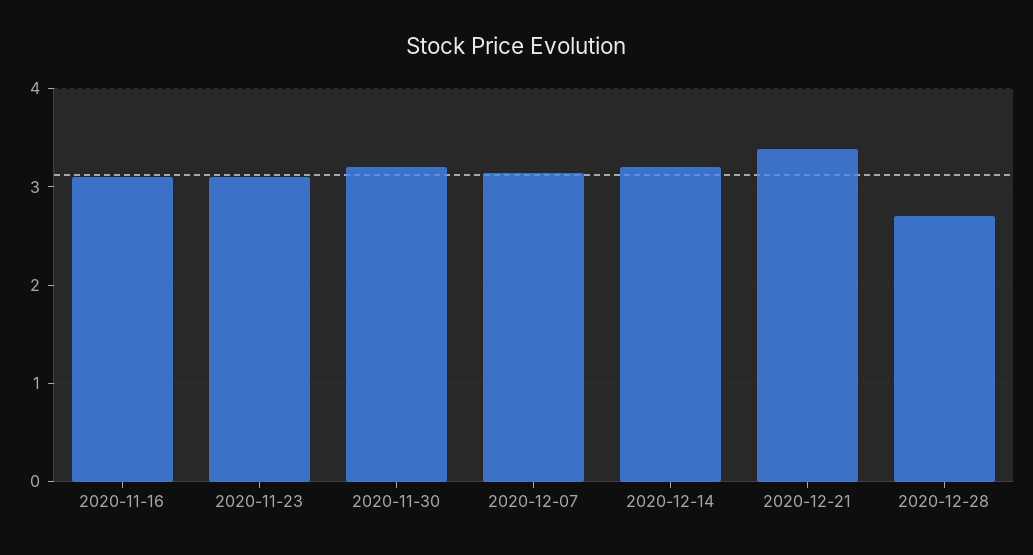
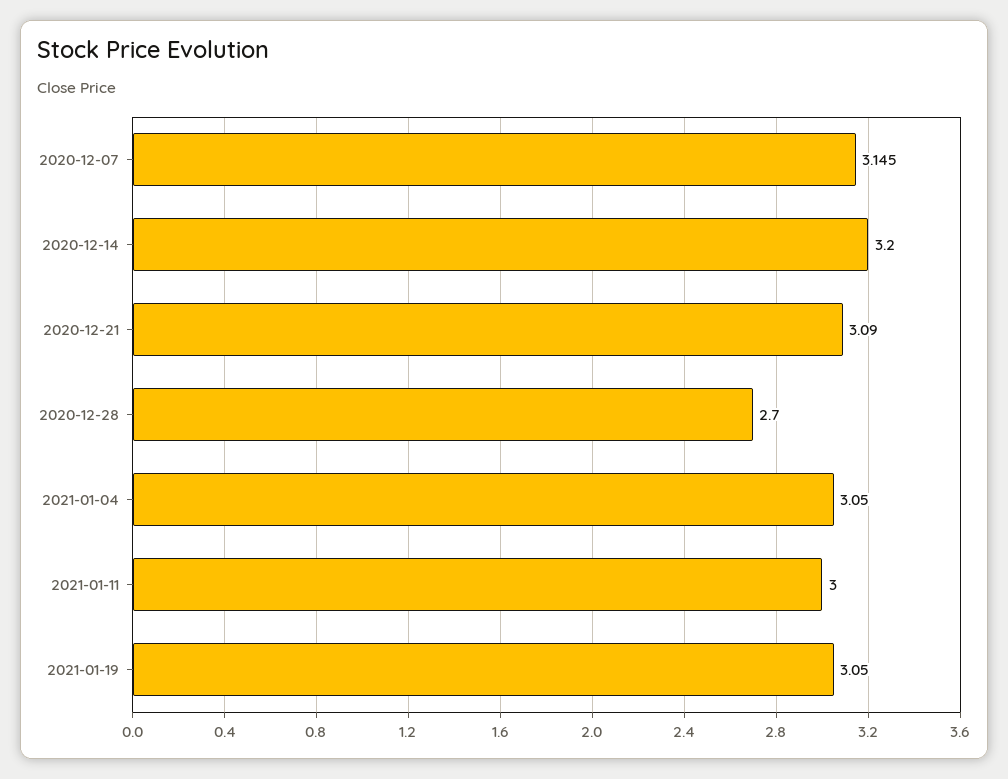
2020-11-16: 3.1 -> none
2020-11-23: 3.1 -> none
2020-11-30: 3.2 -> none
2020-12-21: 3.4 -> 3.09
2021-01-04: none -> 3.05
2021-01-11: none -> 3
2021-01-19: none -> 3.05

